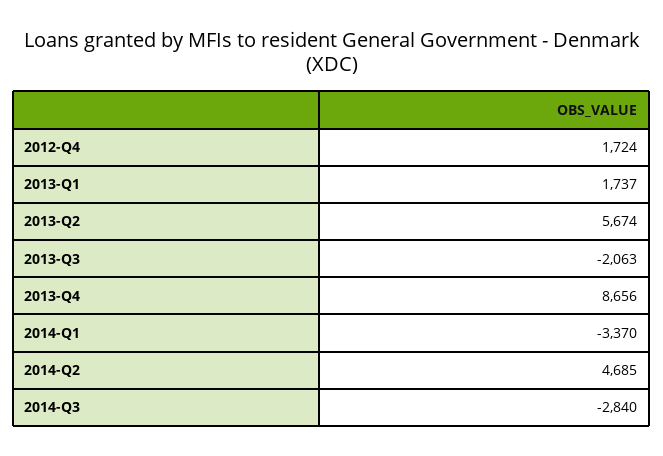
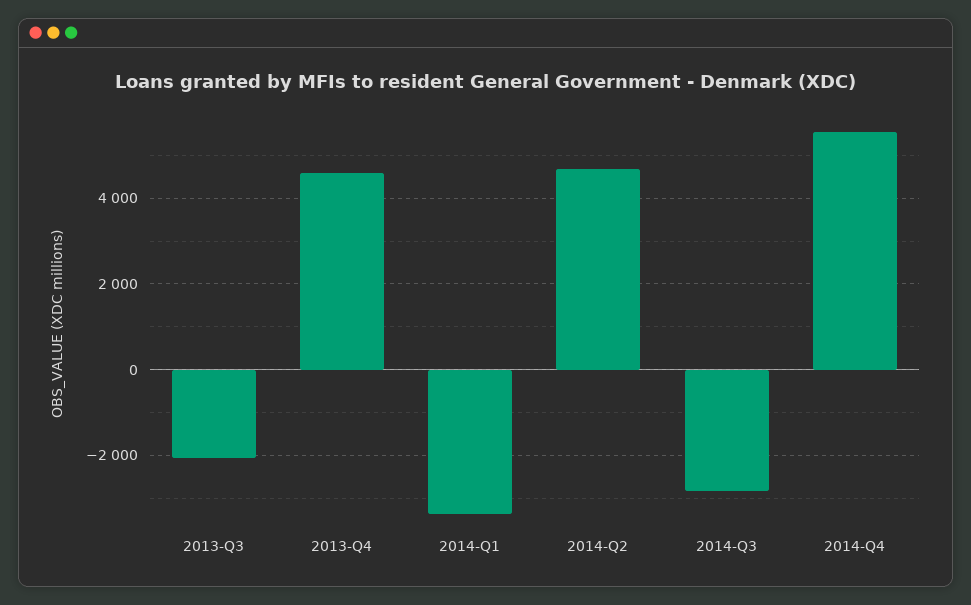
2012-Q4: 1724 -> none
2013-Q1: 1737 -> none
2013-Q2: 5674 -> none
2013-Q4: 8656 -> 4600
2014-Q4: none -> 5600

